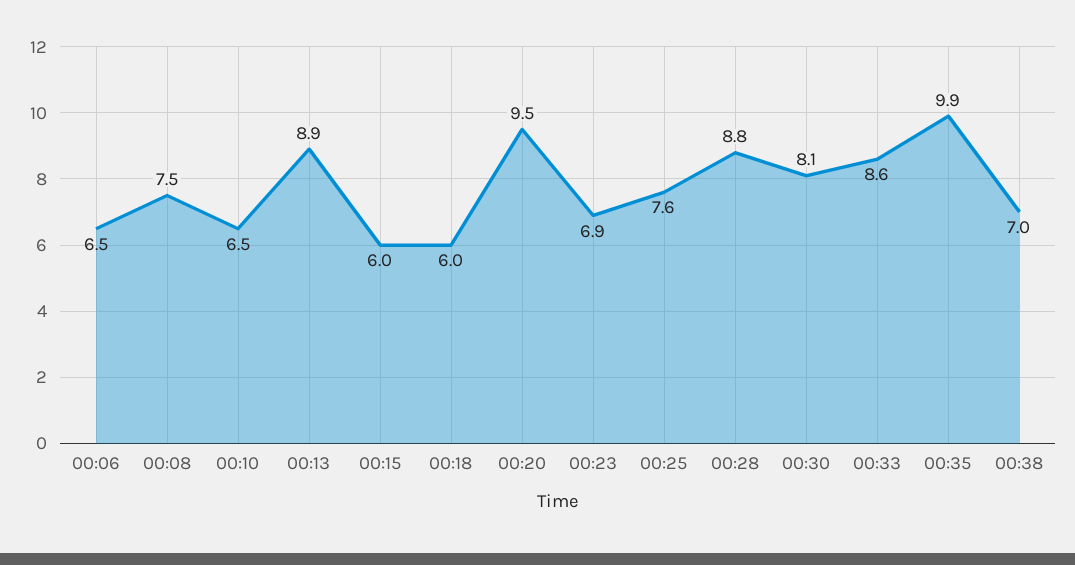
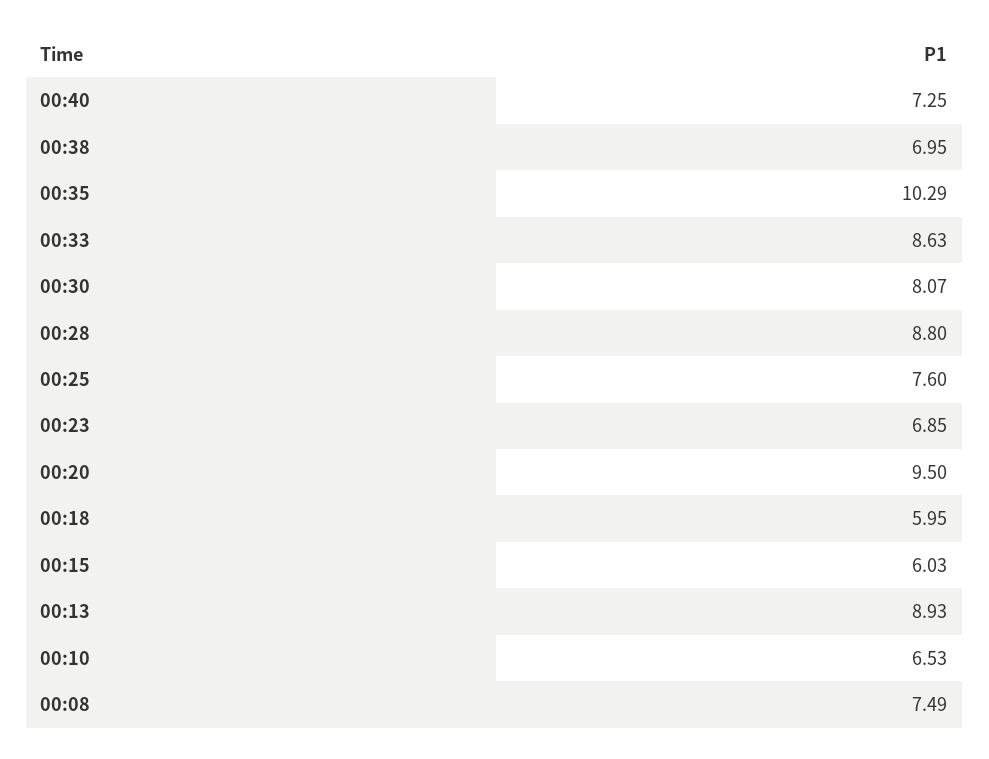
00:06: 6.5 -> none
00:35: 9.9 -> 10.29
00:40: none -> 7.25

